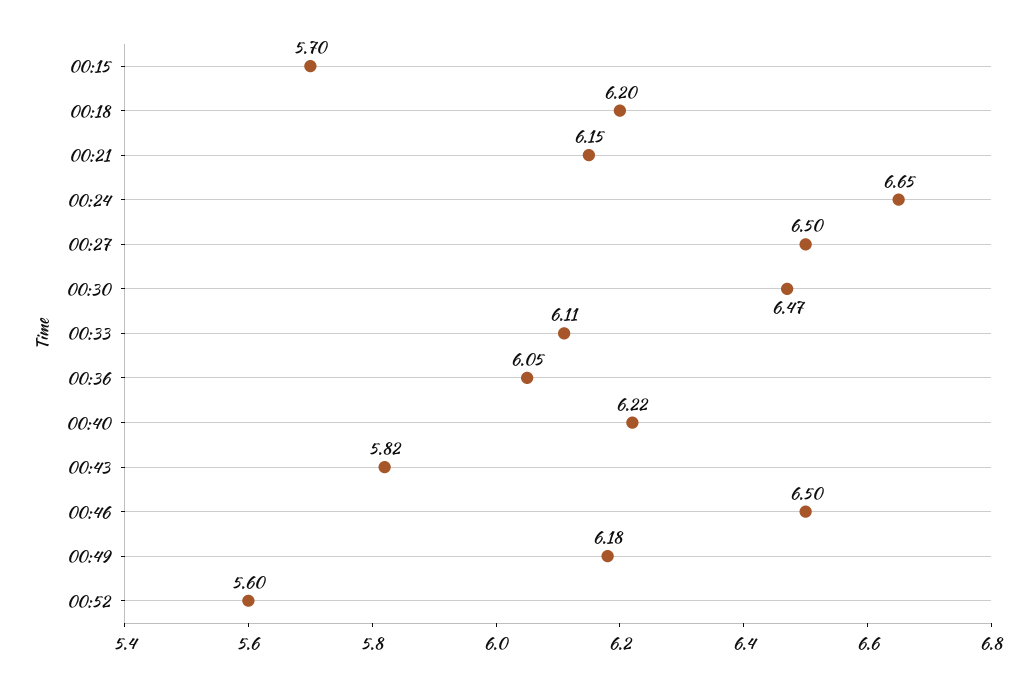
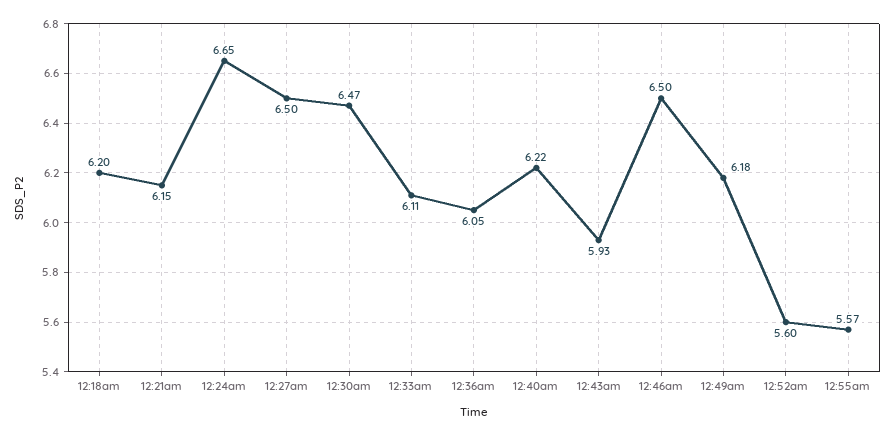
00:15: 5.7 -> none
00:43: 5.82 -> 5.93
12:55am: none -> 5.57

